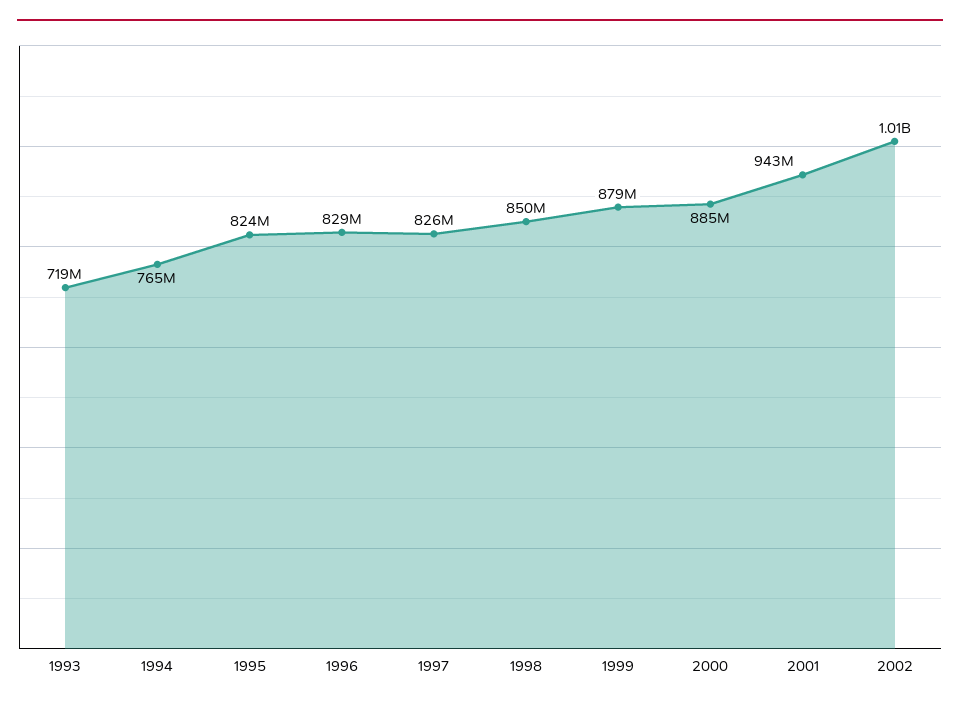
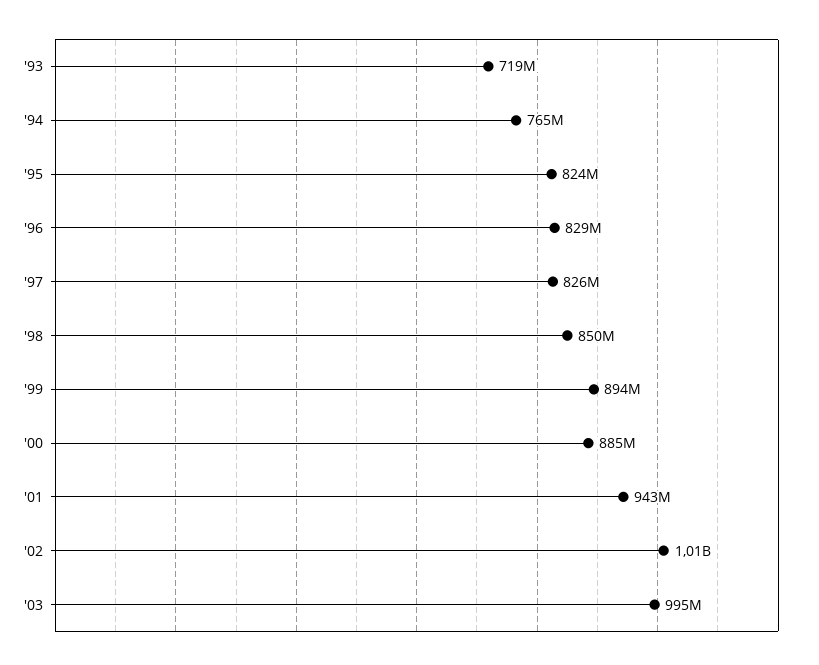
1999: 879000000 -> 894000000
'03: none -> 995000000

